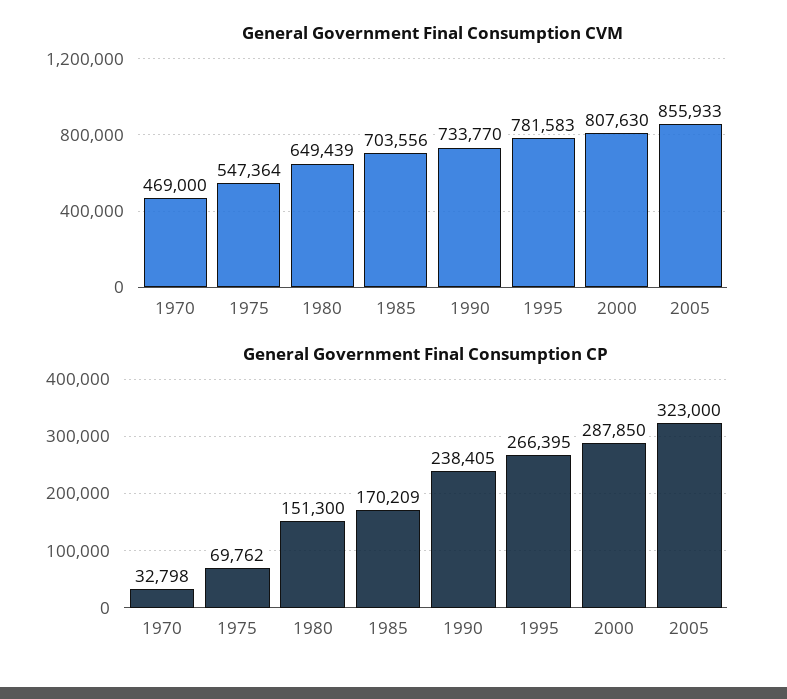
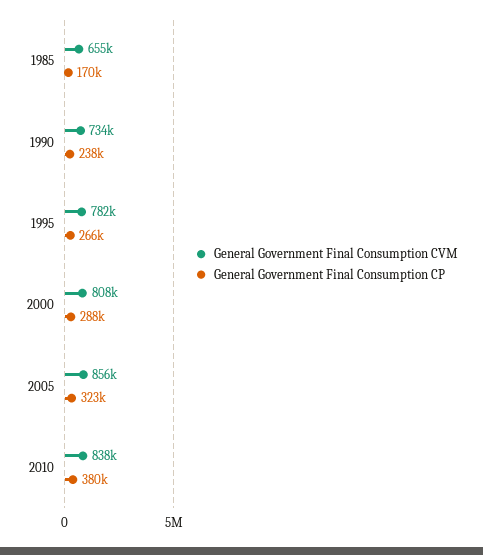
General Government Final Consumption CVM, 1970: 469000 -> none
General Government Final Consumption CVM, 1975: 547364 -> none
General Government Final Consumption CVM, 1980: 649439 -> none
General Government Final Consumption CVM, 1985: 703556 -> 655000
General Government Final Consumption CP, 1970: 32798 -> none
General Government Final Consumption CP, 1975: 69762 -> none
General Government Final Consumption CP, 1980: 151300 -> none
General Government Final Consumption CVM, 2010: none -> 838000
General Government Final Consumption CP, 2010: none -> 380000

